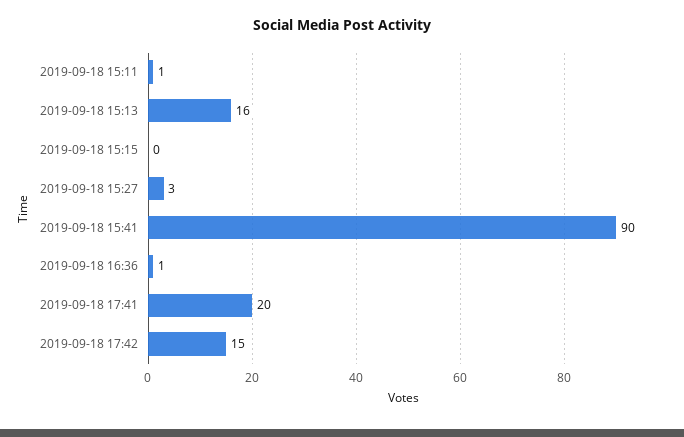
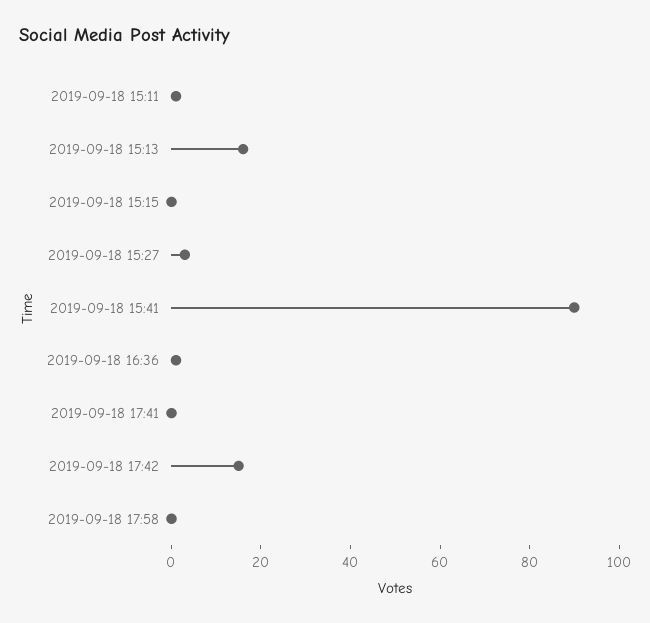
2019-09-18 17:41: 20 -> 0
2019-09-18 17:58: none -> 0

